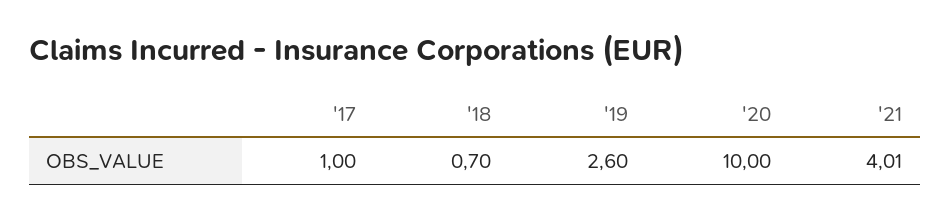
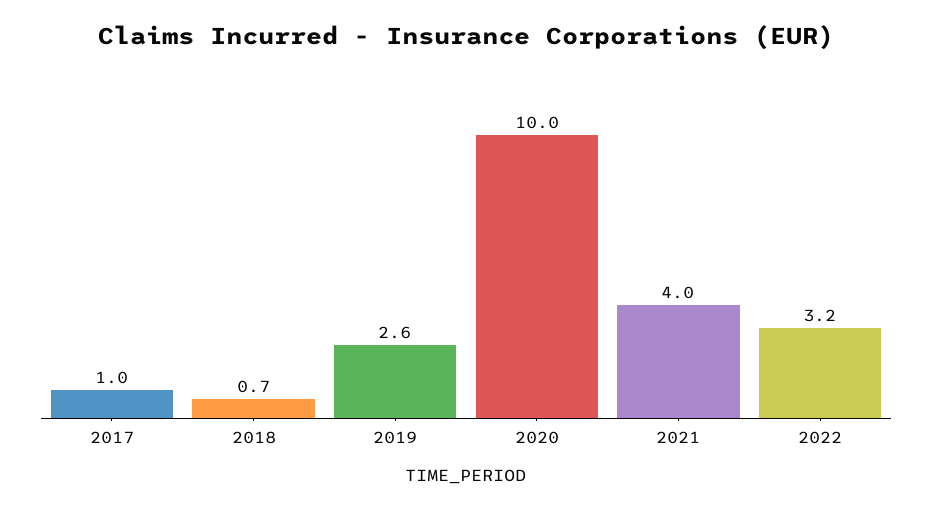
2022: none -> 3.2

